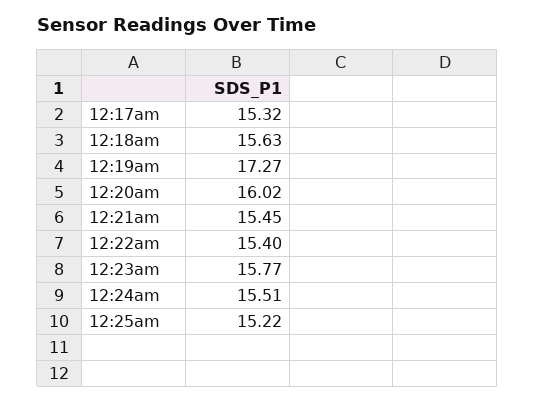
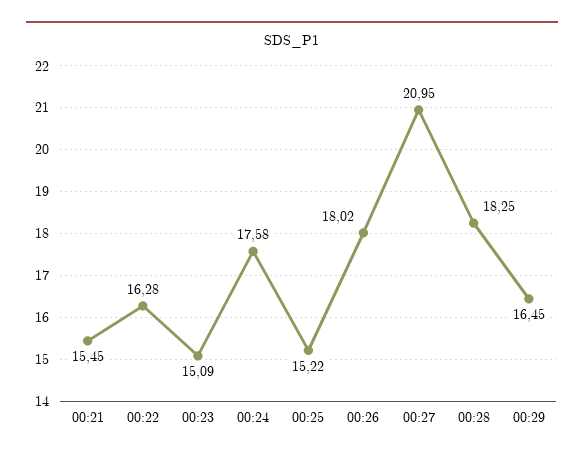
12:17am: 15.32 -> none
12:18am: 15.63 -> none
12:19am: 17.27 -> none
12:20am: 16.02 -> none
12:22am: 15.4 -> 16.28
12:23am: 15.77 -> 15.09
12:24am: 15.51 -> 17.58
00:26: none -> 18.02
00:27: none -> 20.95
00:28: none -> 18.25
00:29: none -> 16.45

